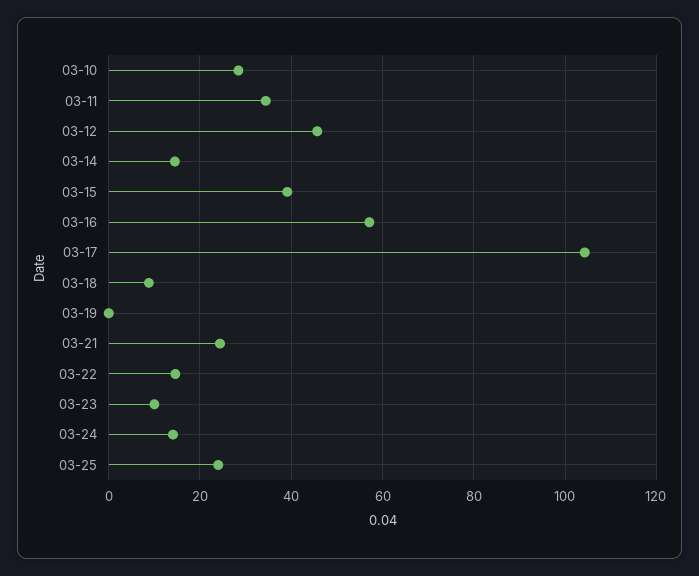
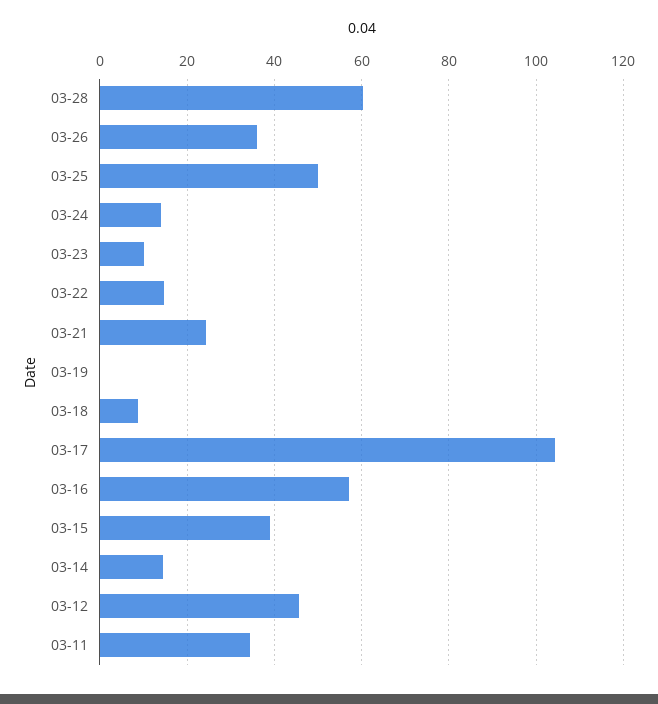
03-10: 28 -> none
03-25: 24 -> 50
03-28: none -> 60
03-26: none -> 36

